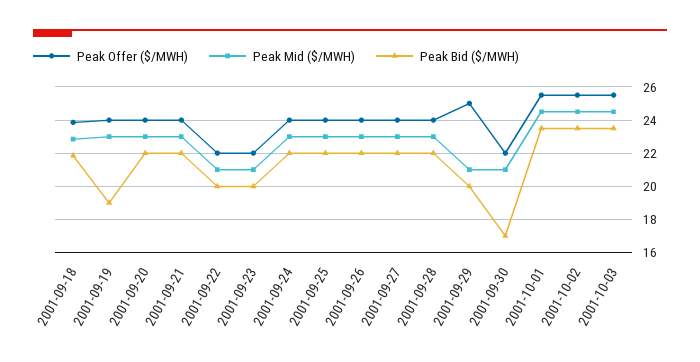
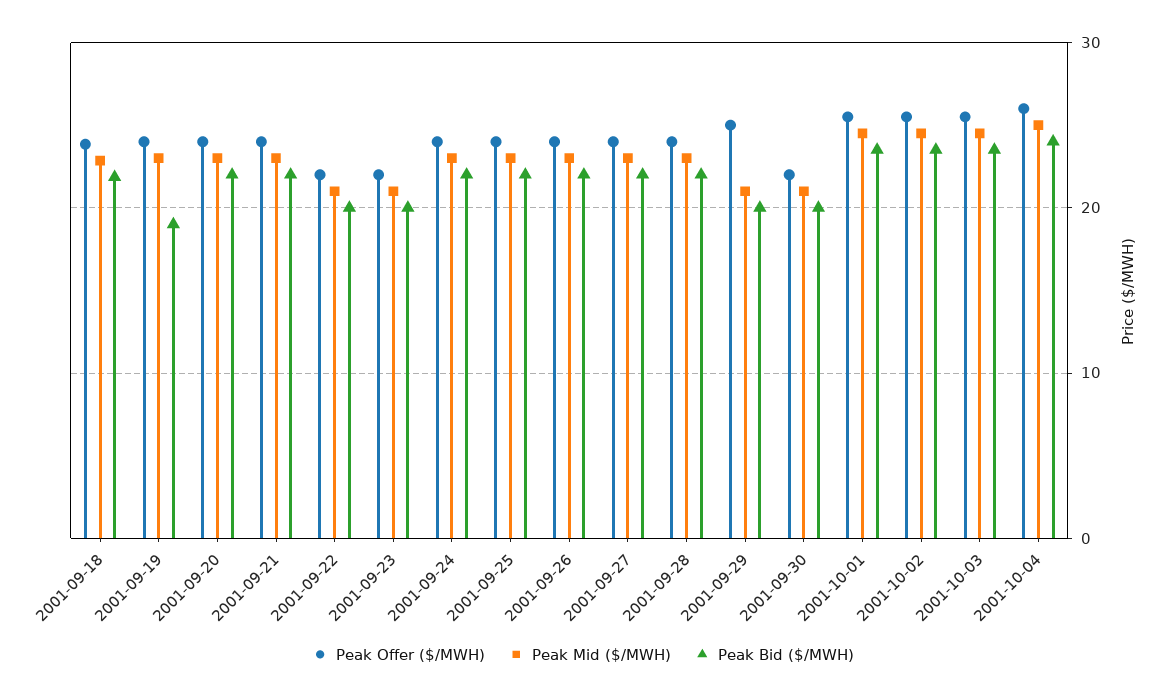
Peak Bid ($/MWH), 2001-09-30: 17 -> 20
Peak Offer ($/MWH), 2001-10-04: none -> 26
Peak Mid ($/MWH), 2001-10-04: none -> 25
Peak Bid ($/MWH), 2001-10-04: none -> 24

